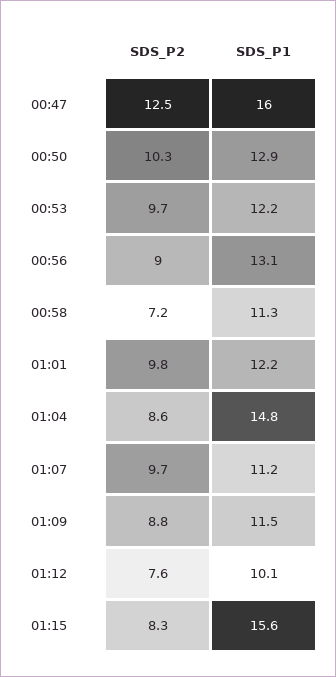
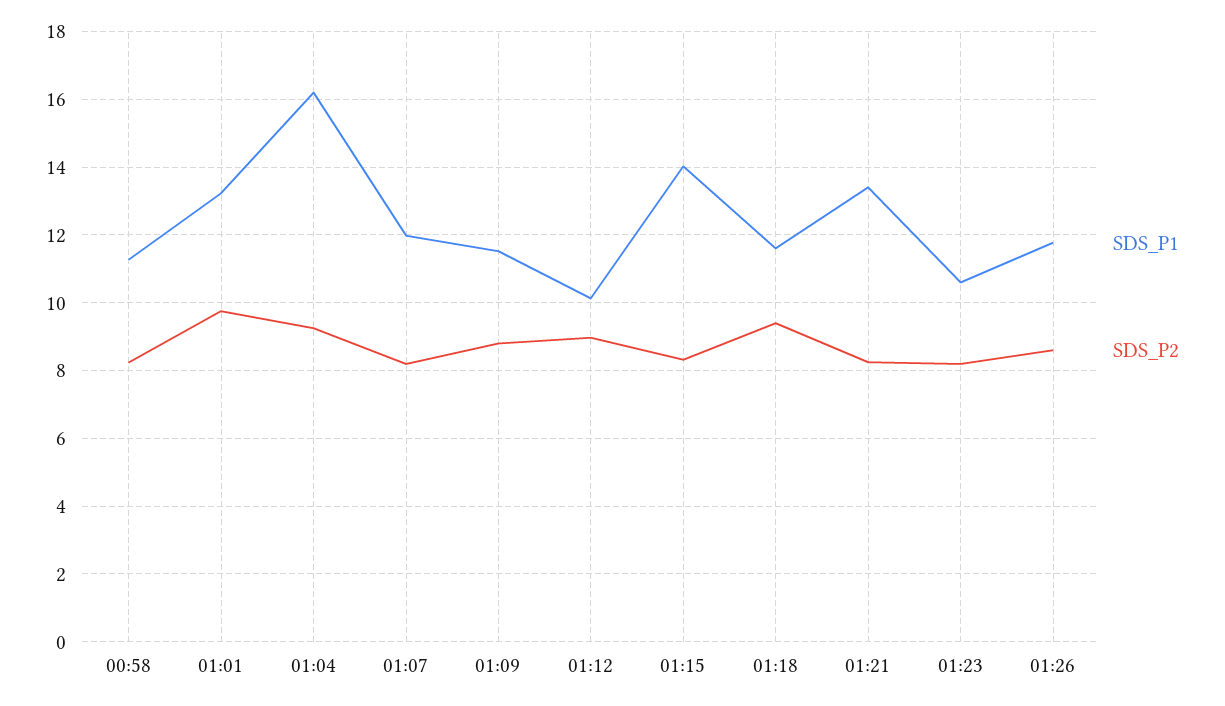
SDS_P2, 00:47: 12.5 -> none
SDS_P1, 00:47: 16 -> none
SDS_P2, 00:50: 10.3 -> none
SDS_P1, 00:50: 12.9 -> none
SDS_P2, 00:53: 9.7 -> none
SDS_P1, 00:53: 12.2 -> none
SDS_P2, 00:56: 9 -> none
SDS_P1, 00:56: 13.1 -> none
SDS_P2, 00:58: 7.2 -> 8.2
SDS_P1, 01:01: 12.2 -> 13.2
SDS_P2, 01:04: 8.6 -> 9.2
SDS_P1, 01:04: 14.8 -> 16.2
SDS_P2, 01:07: 9.7 -> 8.2
SDS_P1, 01:07: 11.2 -> 12
SDS_P2, 01:12: 7.6 -> 9
SDS_P1, 01:15: 15.6 -> 14
SDS_P1, 01:18: none -> 11.6
SDS_P2, 01:18: none -> 9.4
SDS_P1, 01:21: none -> 13.4
SDS_P2, 01:21: none -> 8.2
SDS_P1, 01:23: none -> 10.6
SDS_P2, 01:23: none -> 8.2
SDS_P1, 01:26: none -> 11.8
SDS_P2, 01:26: none -> 8.6

